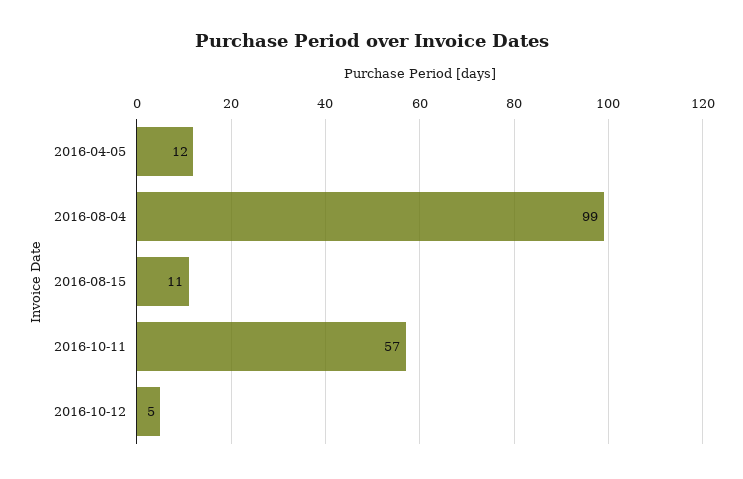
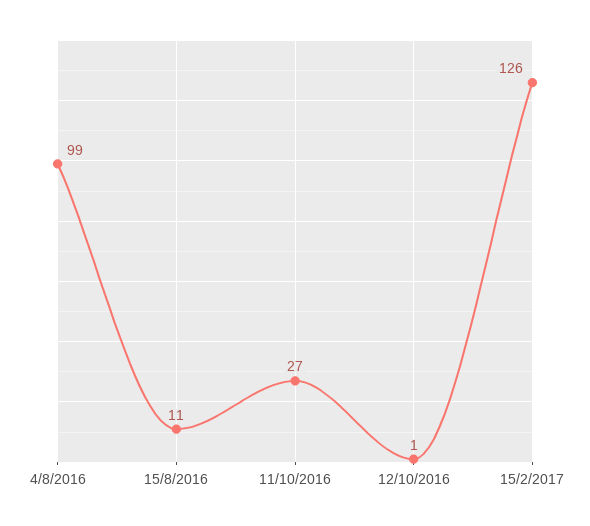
2016-04-05: 12 -> none
2016-10-11: 57 -> 27
2016-10-12: 5 -> 1
15/2/2017: none -> 126

